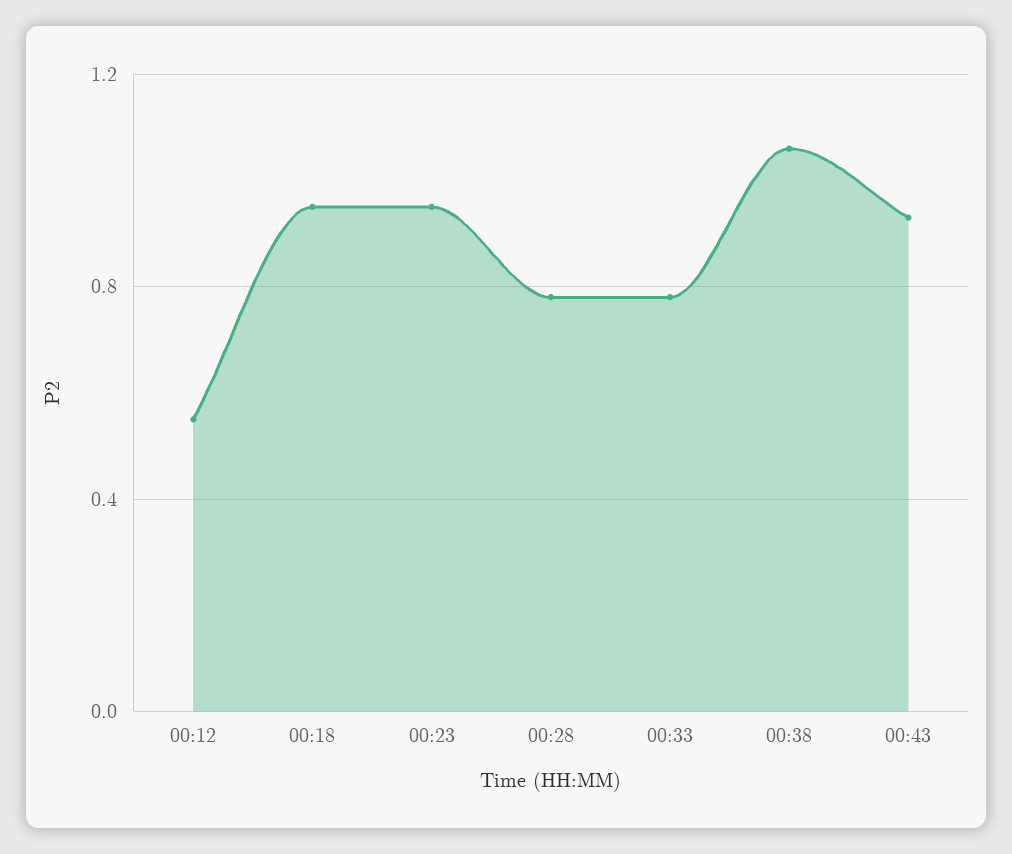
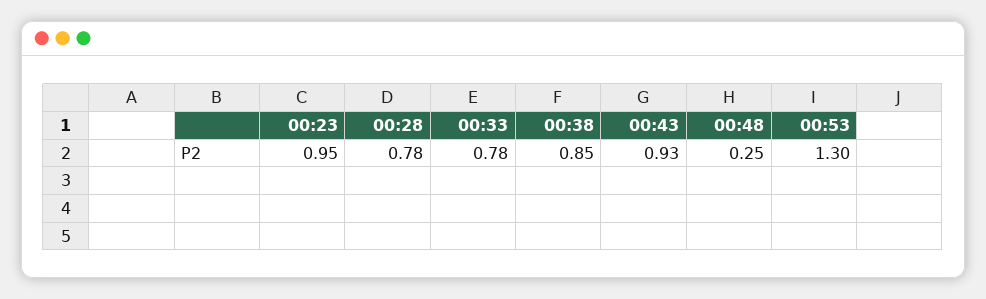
00:12: 0.55 -> none
00:18: 0.95 -> none
00:38: 1.05 -> 0.85
00:48: none -> 0.25
00:53: none -> 1.3

